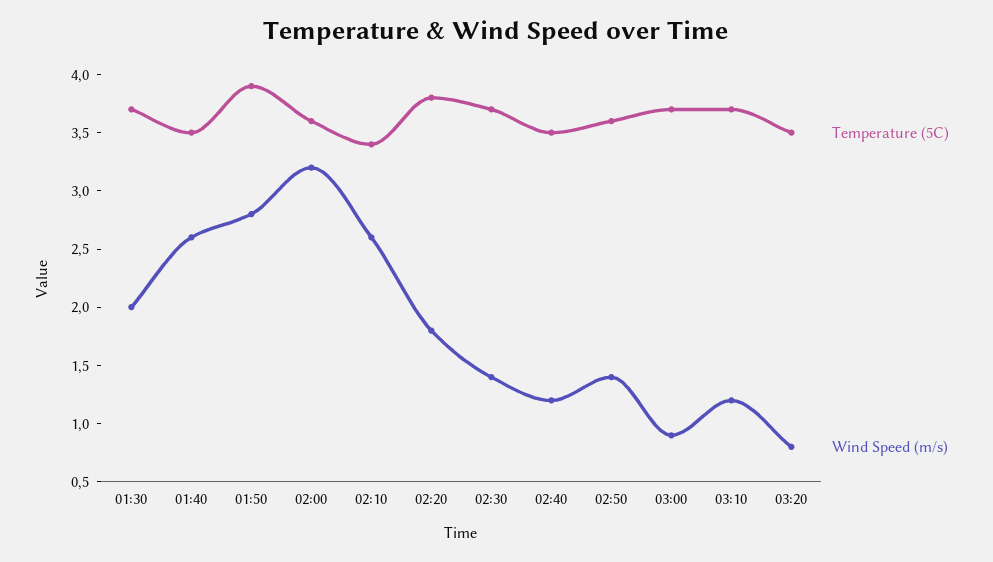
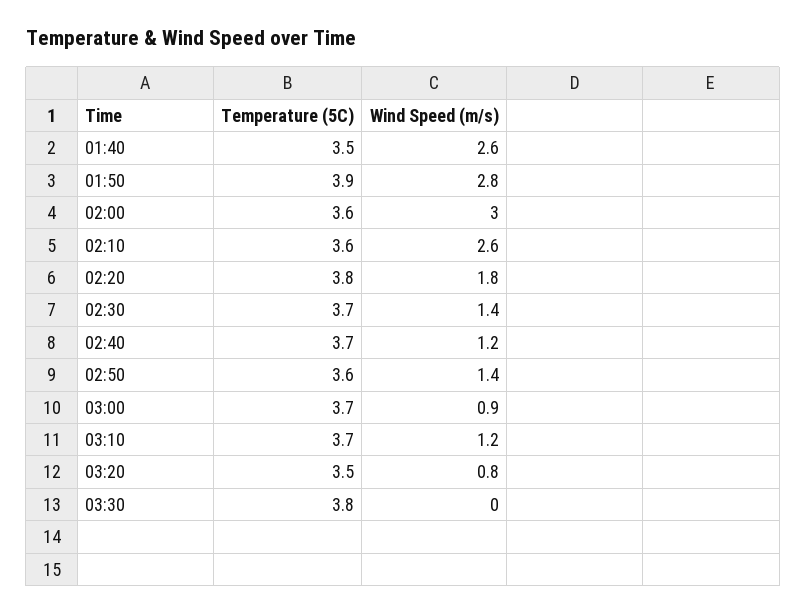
Temperature (5C), 01:30: 3.7 -> none
Wind Speed (m/s), 01:30: 2 -> none
Wind Speed (m/s), 02:00: 3.2 -> 3
Temperature (5C), 02:10: 3.4 -> 3.6
Temperature (5C), 02:40: 3.5 -> 3.7
Temperature (5C), 03:30: none -> 3.8
Wind Speed (m/s), 03:30: none -> 0

